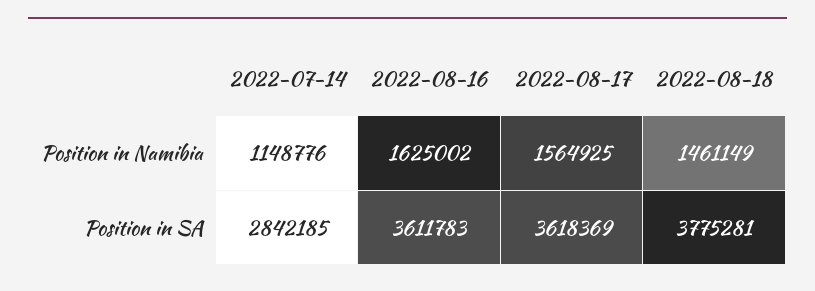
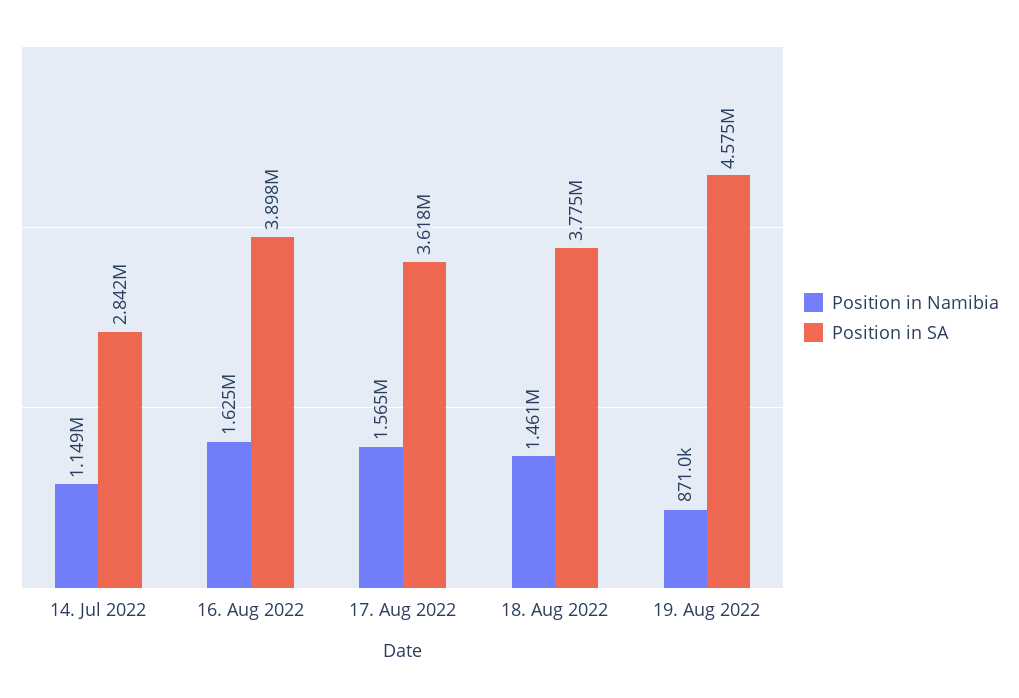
Position in SA, 2022-08-16: 3611783 -> 3898000
Position in Namibia, 19. Aug 2022: none -> 871000
Position in SA, 19. Aug 2022: none -> 4575000

